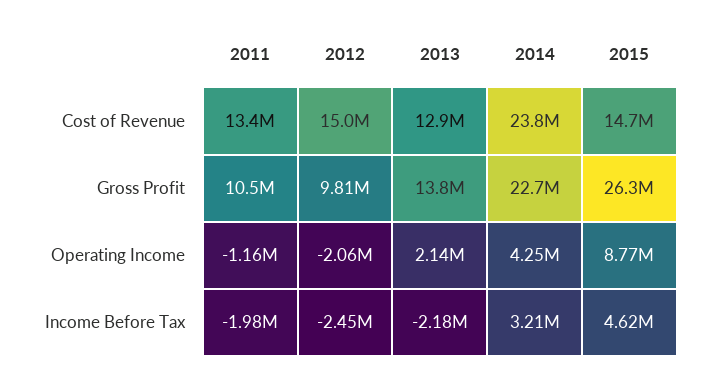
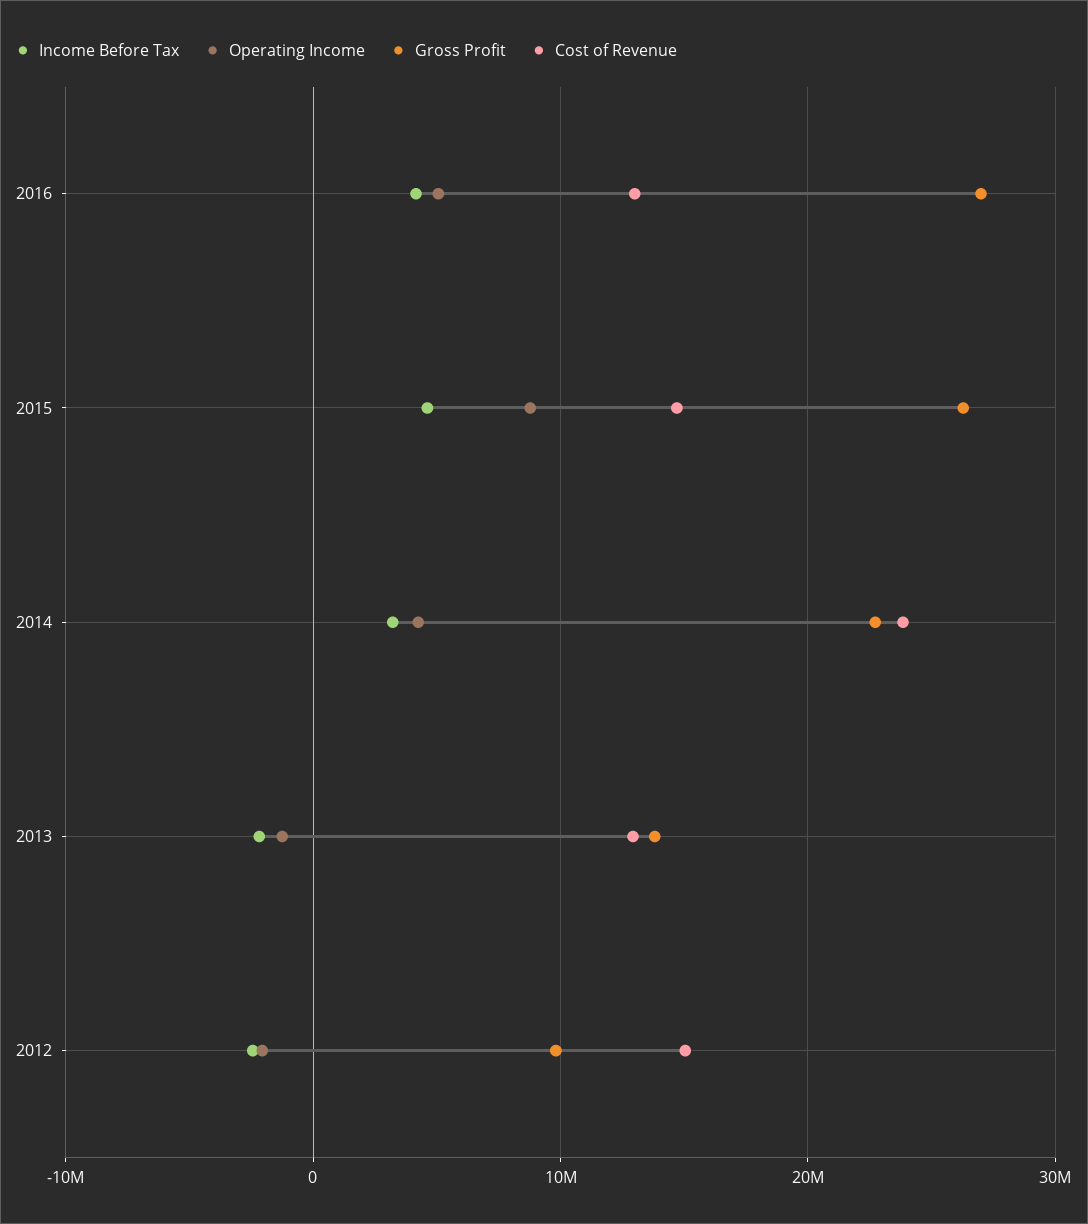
Cost of Revenue, 2011: 13400000 -> none
Gross Profit, 2011: 10500000 -> none
Operating Income, 2011: -1160000 -> none
Operating Income, 2013: 2140000 -> -1000000
Income Before Tax, 2011: -1980000 -> none
Income Before Tax, 2016: none -> 4000000
Operating Income, 2016: none -> 5000000
Gross Profit, 2016: none -> 27000000
Cost of Revenue, 2016: none -> 13000000

